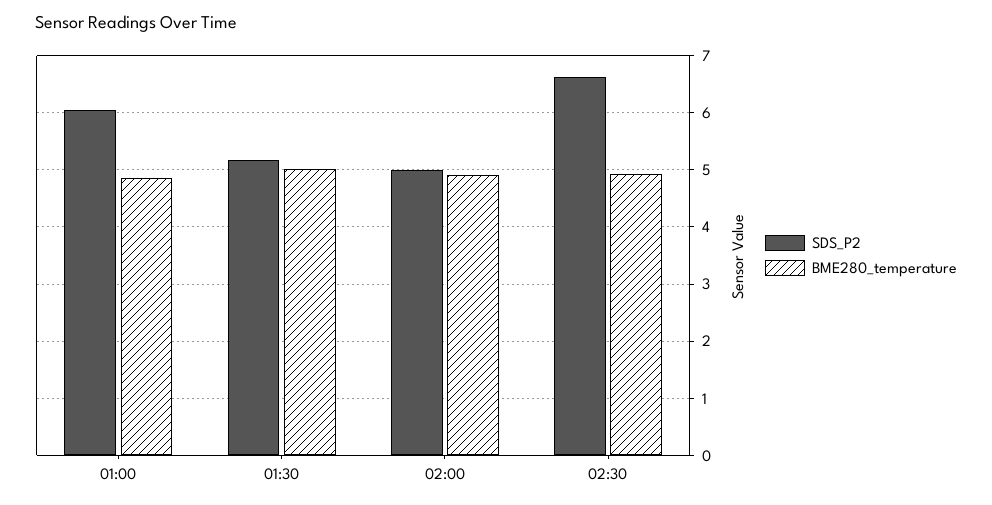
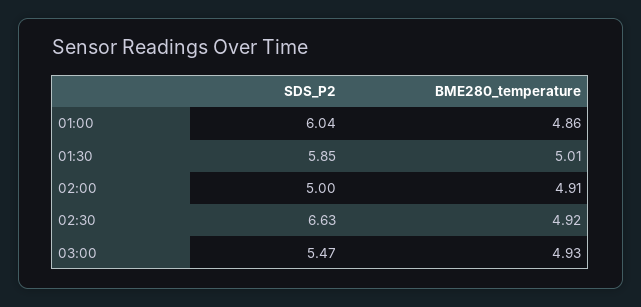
SDS_P2, 01:30: 5.2 -> 5.85
SDS_P2, 03:00: none -> 5.47
BME280_temperature, 03:00: none -> 4.93

